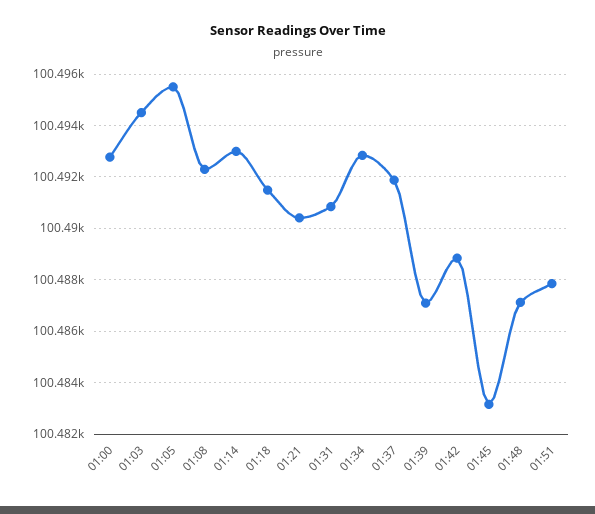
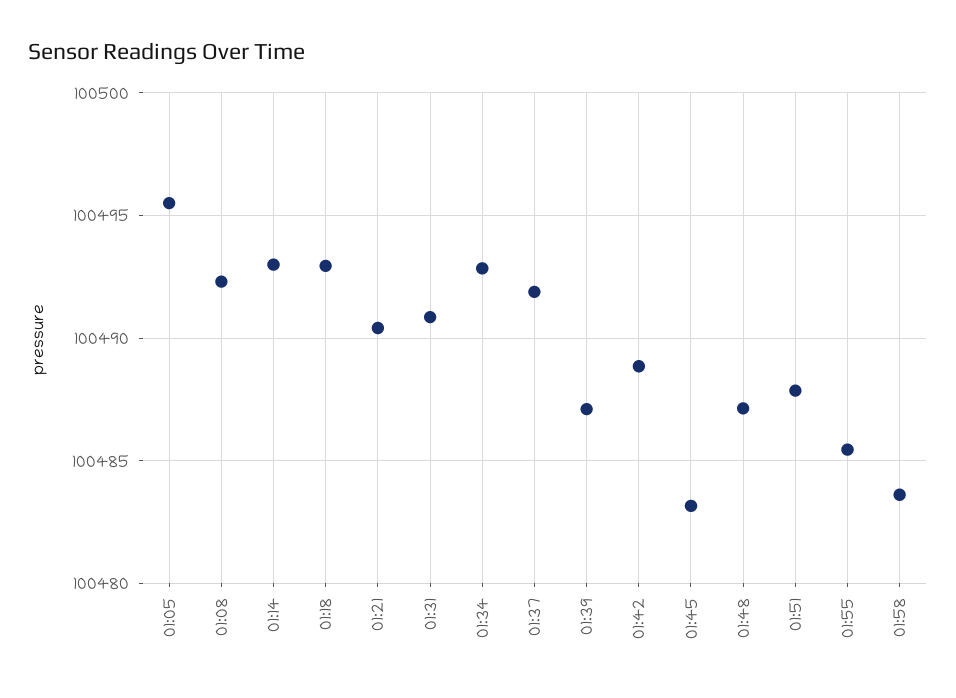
01:00: 100492.75 -> none
01:03: 100494.5 -> none
01:18: 100491.5 -> 100493
01:55: none -> 100485.5
01:58: none -> 100483.5

